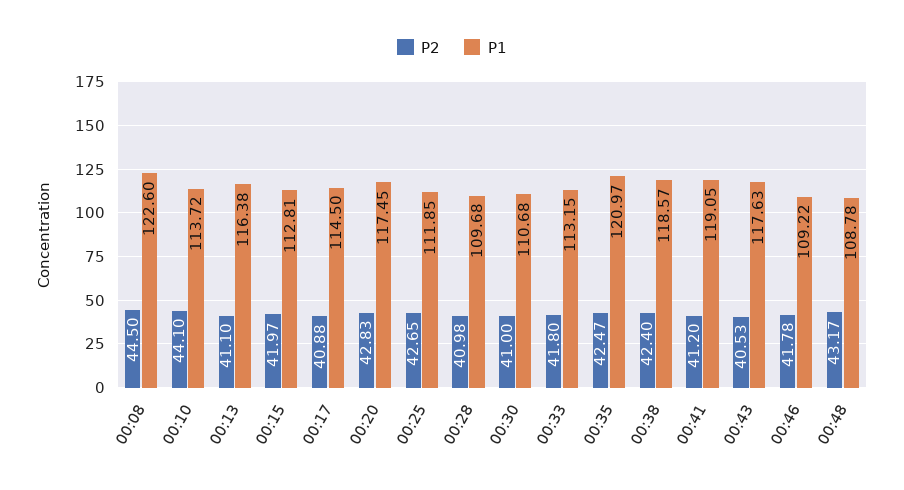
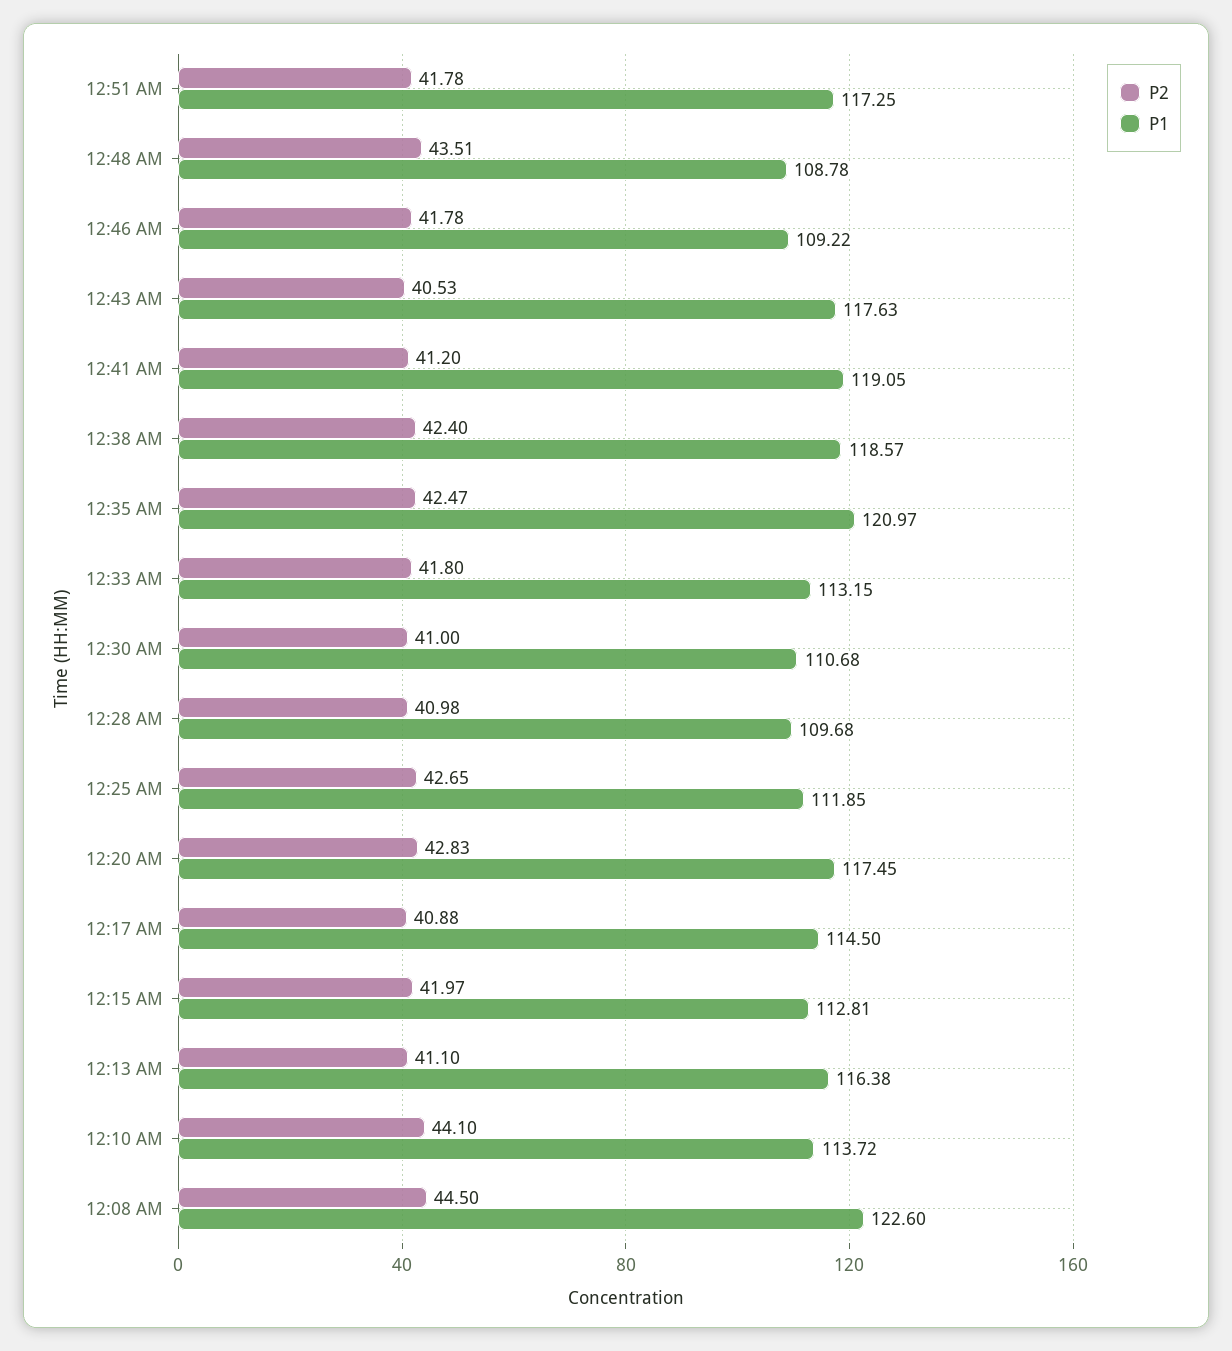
P2, 00:48: 43.17 -> 43.51
P2, 12:51 AM: none -> 41.78
P1, 12:51 AM: none -> 117.25

